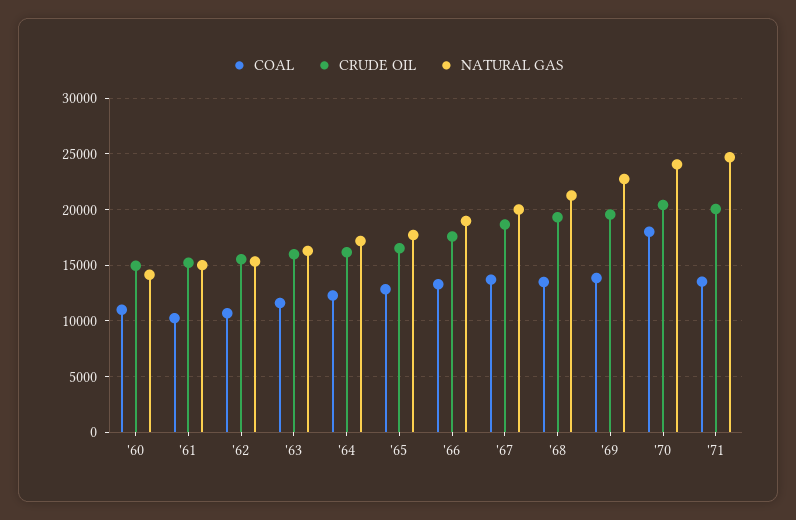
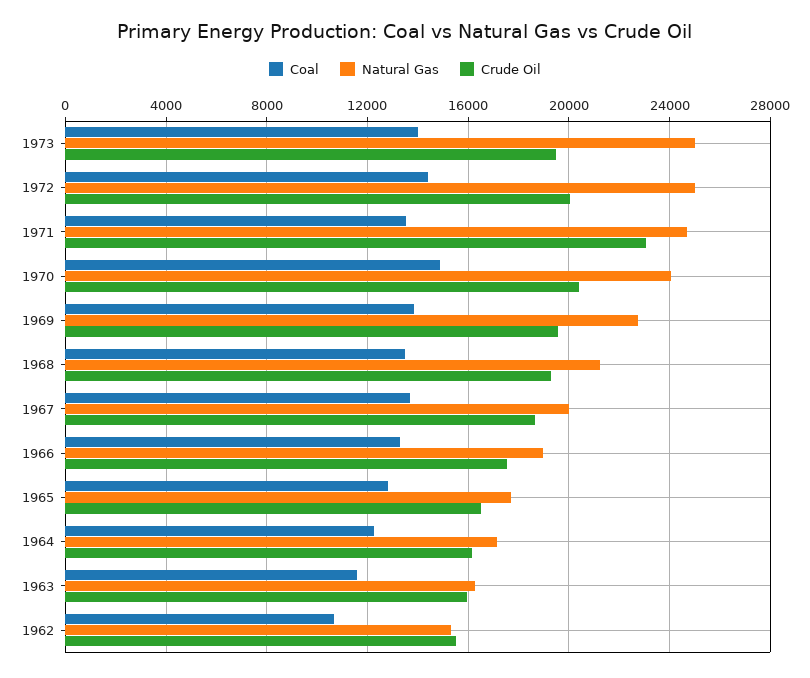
COAL, '60: 11000 -> none
CRUDE OIL, '60: 15000 -> none
NATURAL GAS, '60: 14000 -> none
COAL, '61: 10000 -> none
CRUDE OIL, '61: 15000 -> none
NATURAL GAS, '61: 15000 -> none
COAL, '70: 18000 -> 15000
CRUDE OIL, '71: 20000 -> 23000
COAL, 1973: none -> 14000
NATURAL GAS, 1973: none -> 25000
CRUDE OIL, 1973: none -> 19500
COAL, 1972: none -> 14500
NATURAL GAS, 1972: none -> 25000
CRUDE OIL, 1972: none -> 20000

